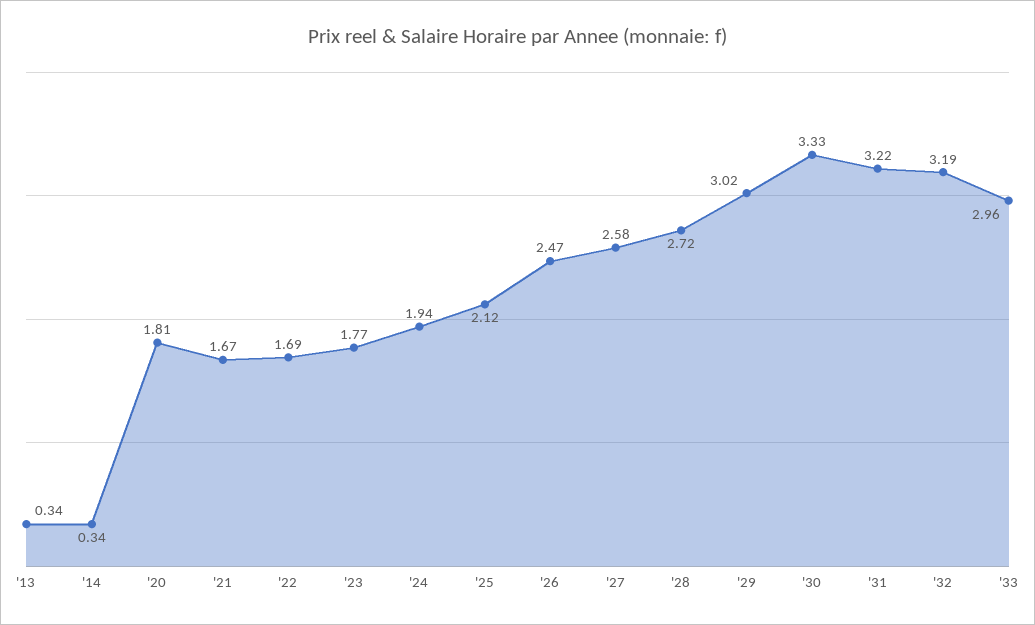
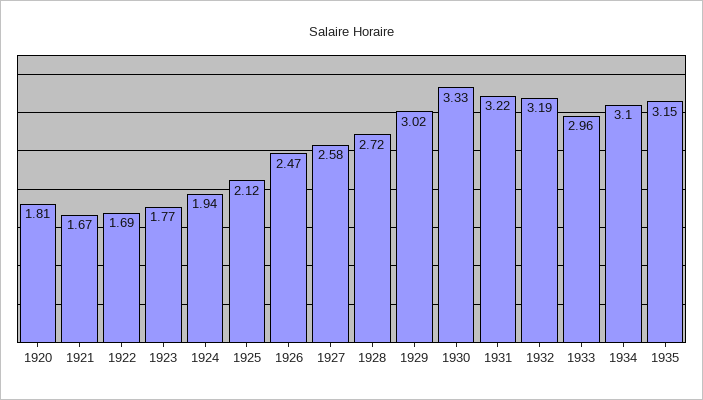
'13: 0.34 -> none
'14: 0.34 -> none
1934: none -> 3.1
1935: none -> 3.15

